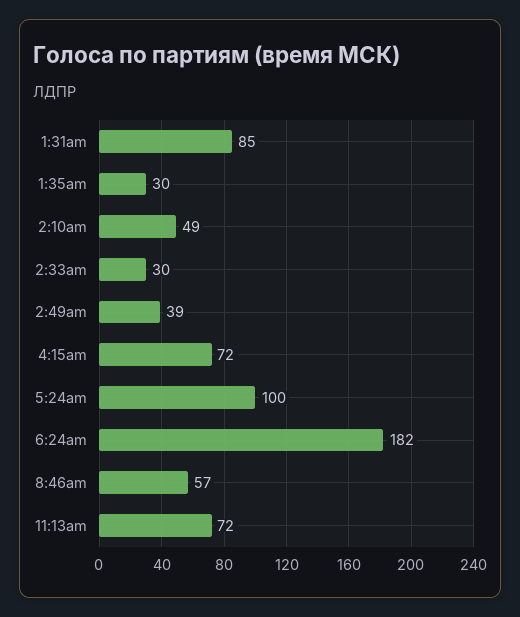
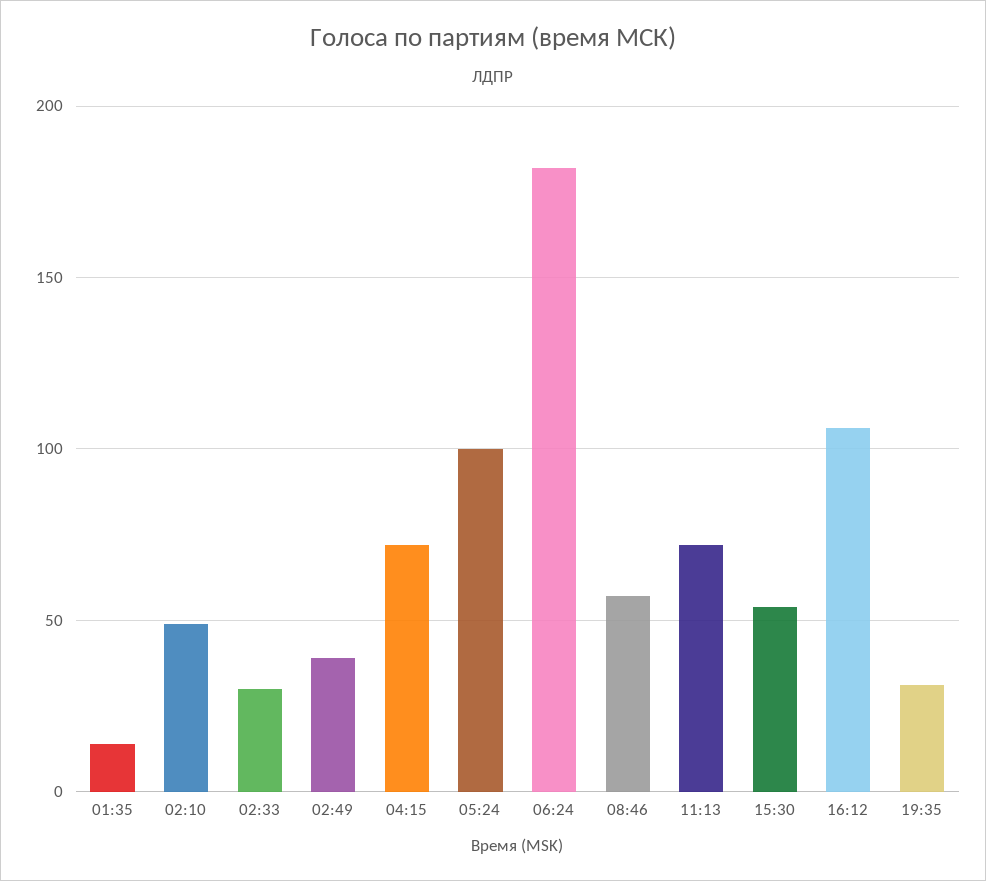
1:31am: 85 -> none
1:35am: 30 -> 15
15:30: none -> 55
16:12: none -> 105
19:35: none -> 30

